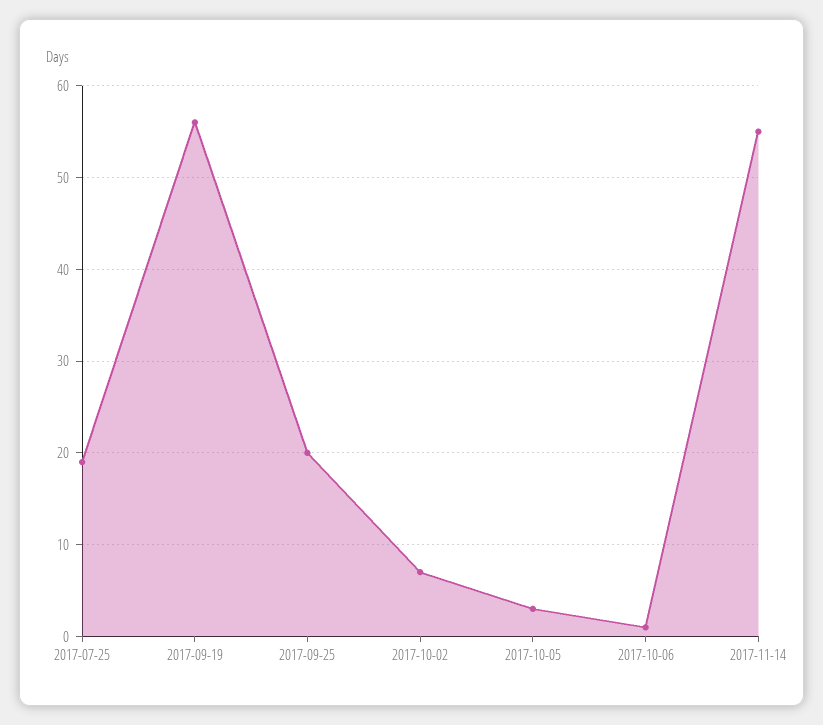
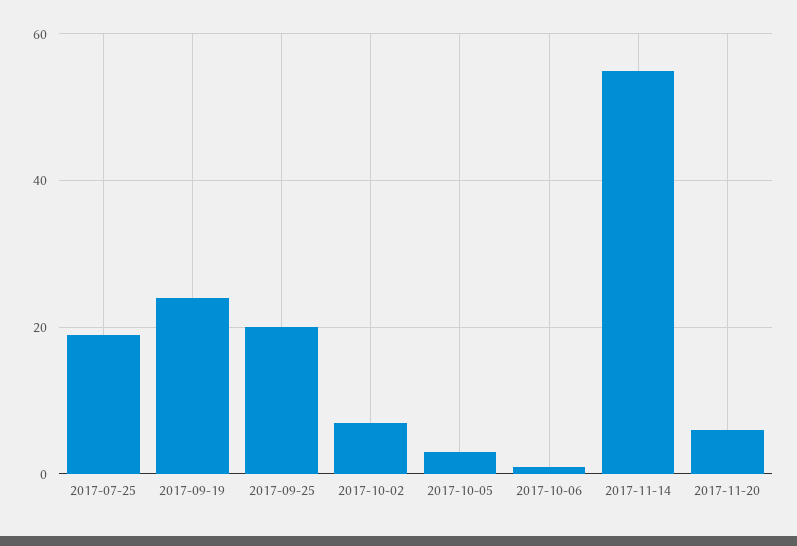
2017-09-19: 56 -> 25
2017-11-20: none -> 5

